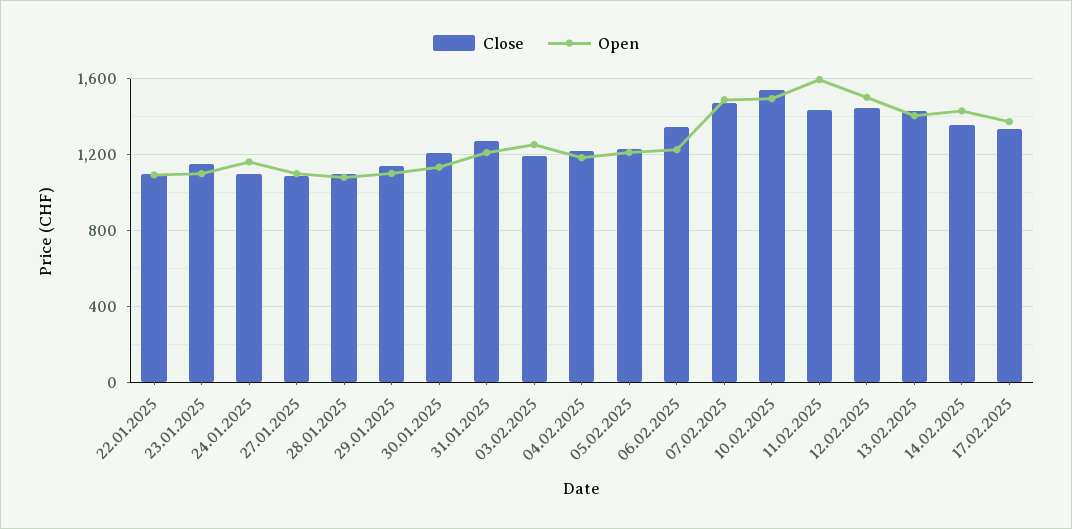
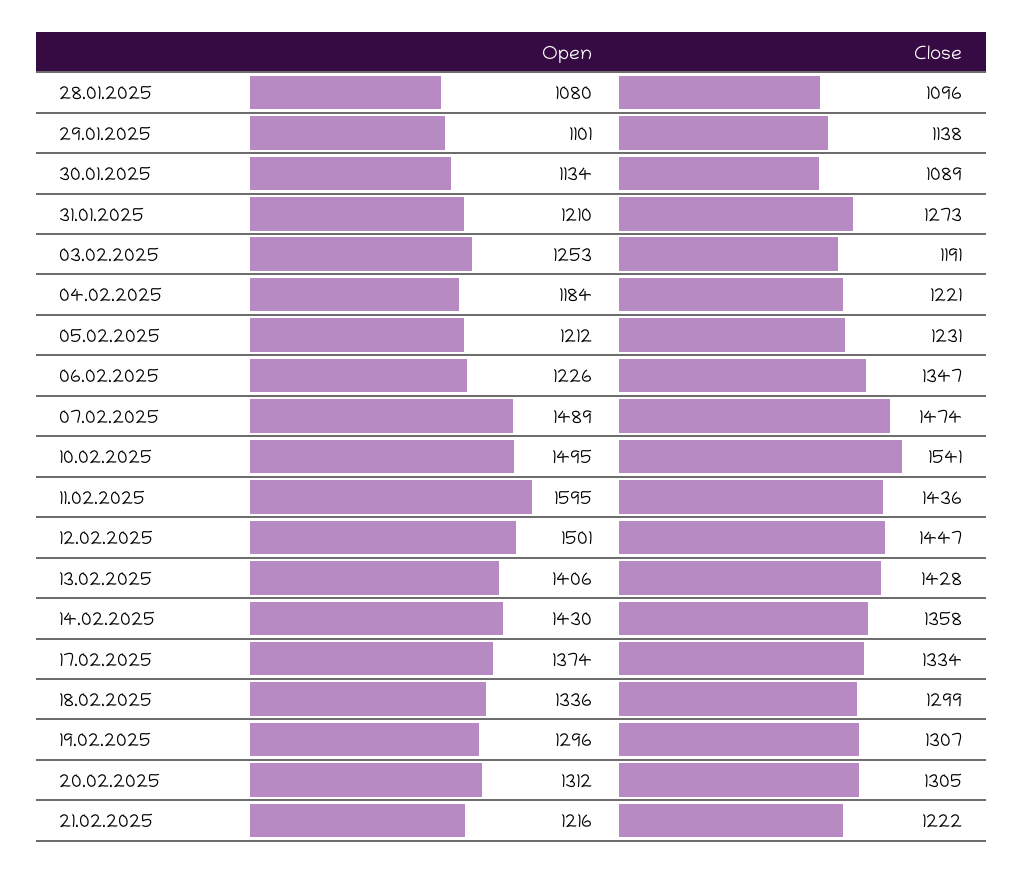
Close, 22.01.2025: 1100 -> none
Open, 22.01.2025: 1100 -> none
Close, 23.01.2025: 1150 -> none
Open, 23.01.2025: 1100 -> none
Close, 24.01.2025: 1100 -> none
Open, 24.01.2025: 1150 -> none
Close, 27.01.2025: 1100 -> none
Open, 27.01.2025: 1100 -> none
Close, 30.01.2025: 1200 -> 1089
Open, 18.02.2025: none -> 1336
Close, 18.02.2025: none -> 1299
Open, 19.02.2025: none -> 1296
Close, 19.02.2025: none -> 1307
Open, 20.02.2025: none -> 1312
Close, 20.02.2025: none -> 1305
Open, 21.02.2025: none -> 1216
Close, 21.02.2025: none -> 1222

